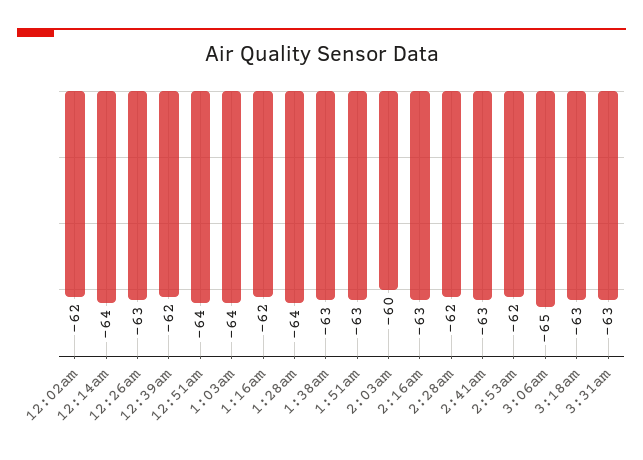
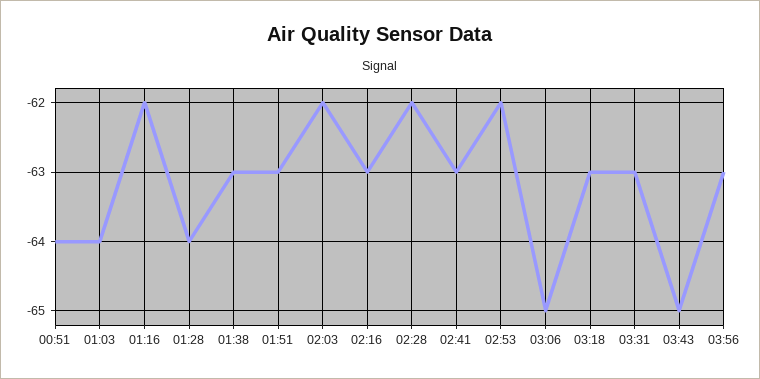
12:02am: -62 -> none
12:14am: -64 -> none
12:26am: -63 -> none
12:39am: -62 -> none
2:03am: -60 -> -62
03:43: none -> -65
03:56: none -> -63

